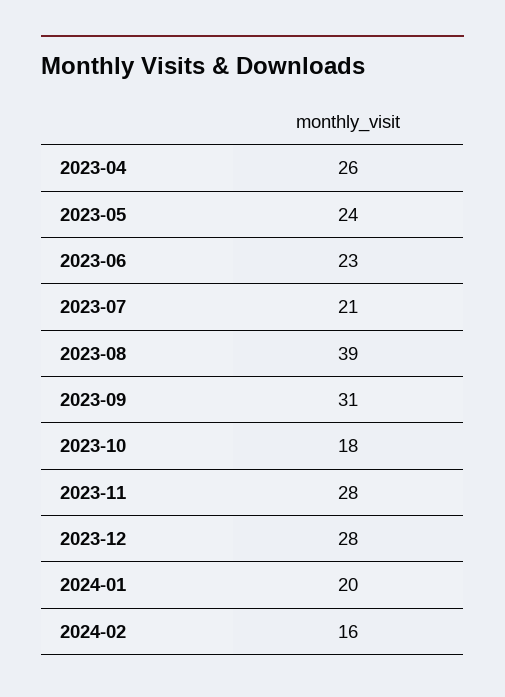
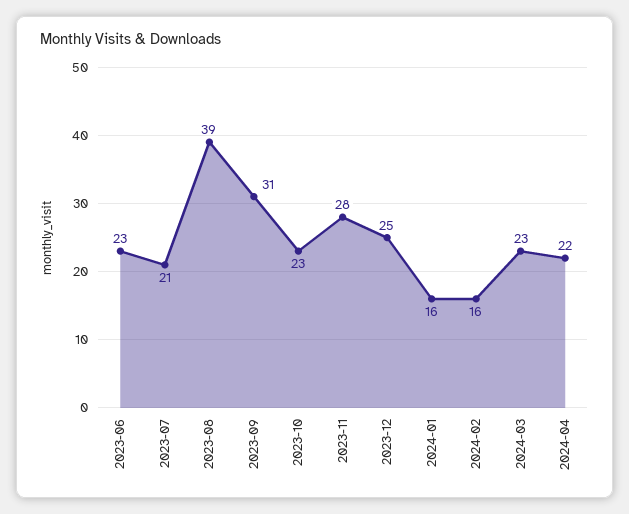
2023-04: 26 -> none
2023-05: 24 -> none
2023-10: 18 -> 23
2023-12: 28 -> 25
2024-01: 20 -> 16
2024-03: none -> 23
2024-04: none -> 22

